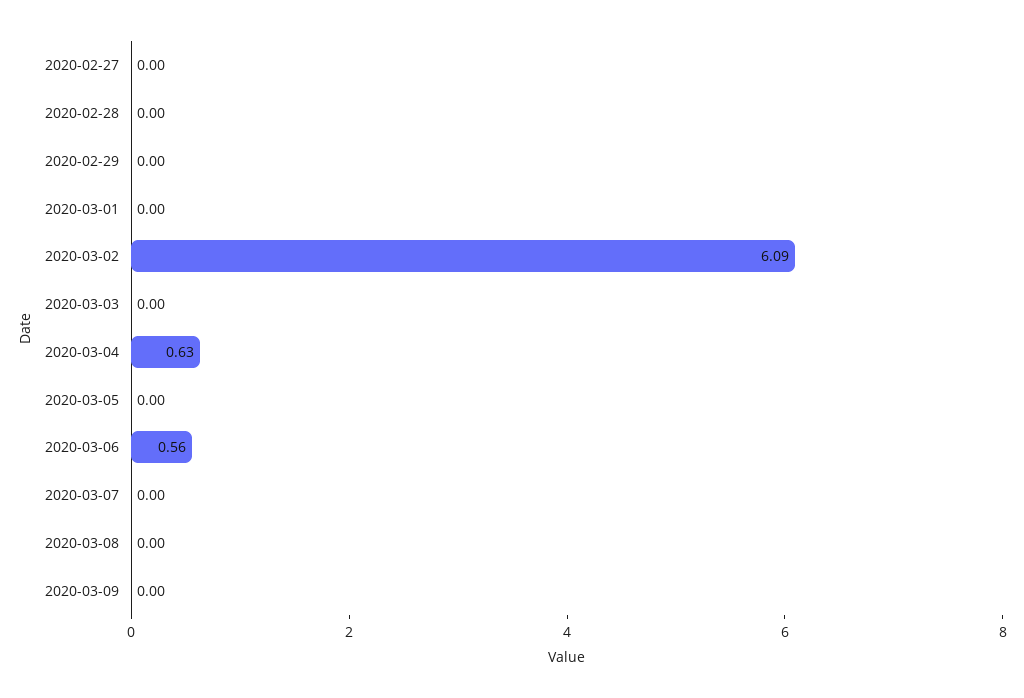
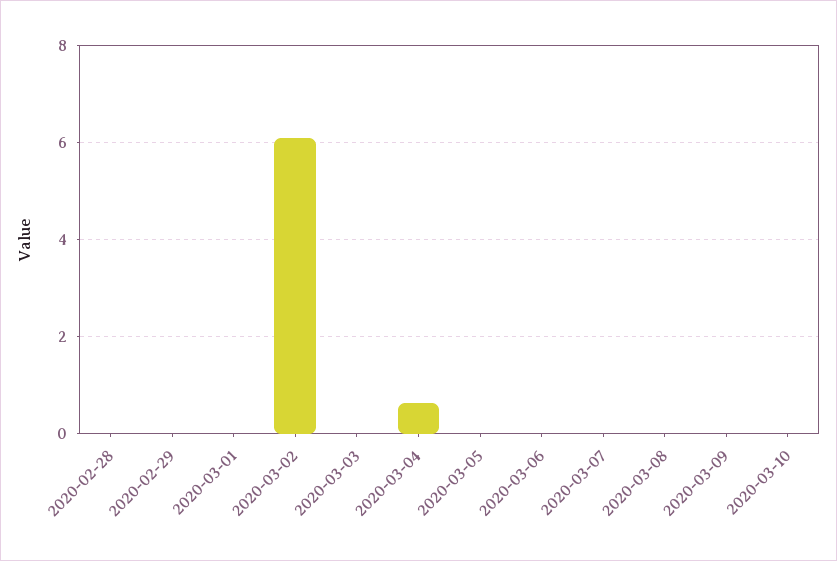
2020-02-27: 0 -> none
2020-03-06: 0.56 -> 0
2020-03-10: none -> 0

